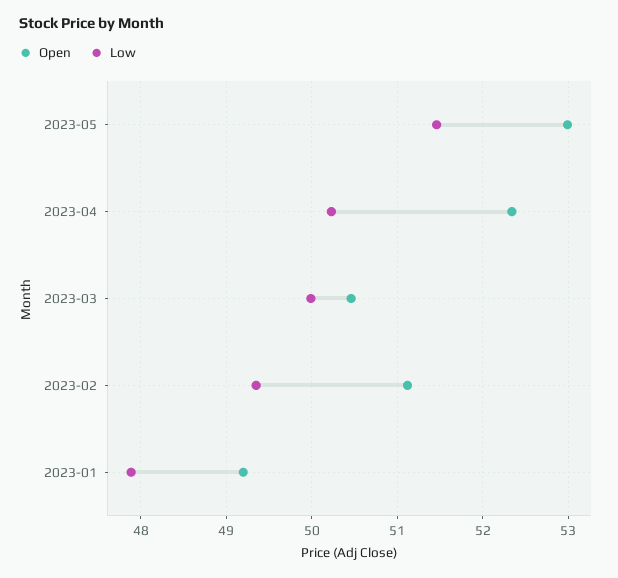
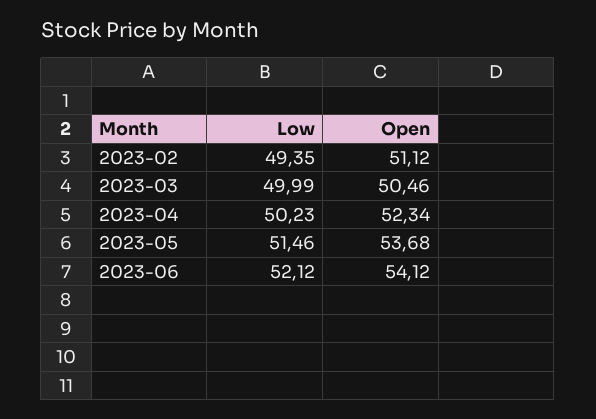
Open, 2023-05: 53 -> 53.68
Open, 2023-01: 49.2 -> none
Low, 2023-01: 47.9 -> none
Low, 2023-06: none -> 52.12
Open, 2023-06: none -> 54.12

